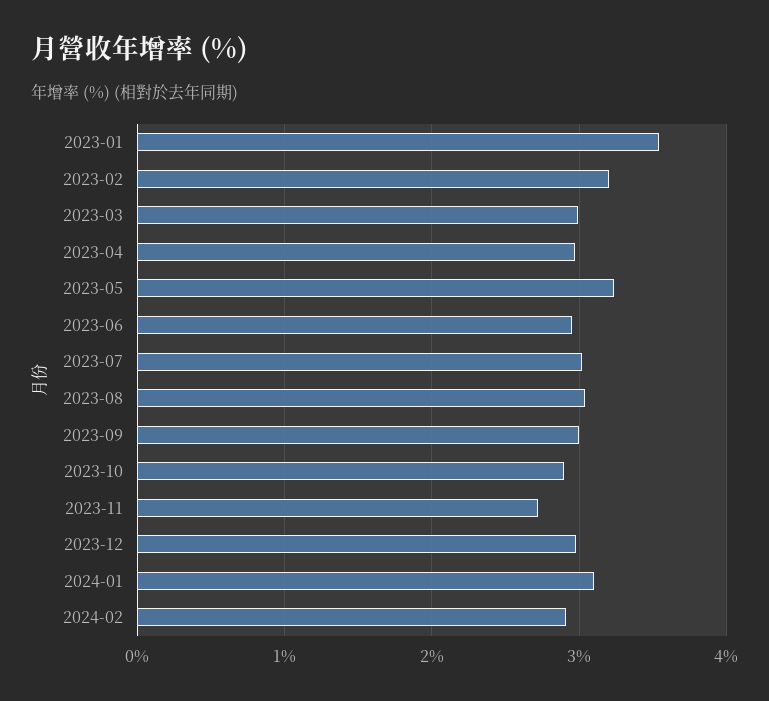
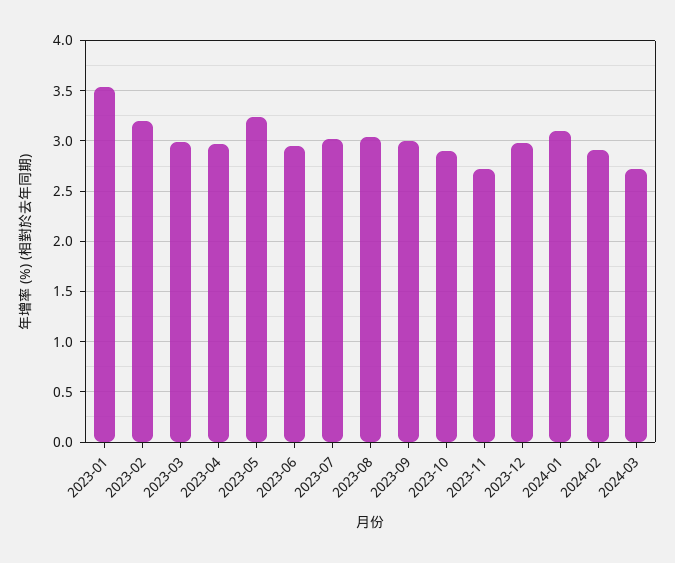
2024-03: none -> 2.7

